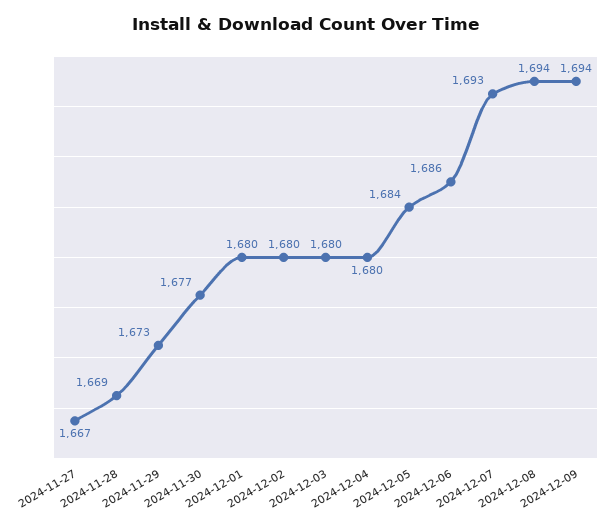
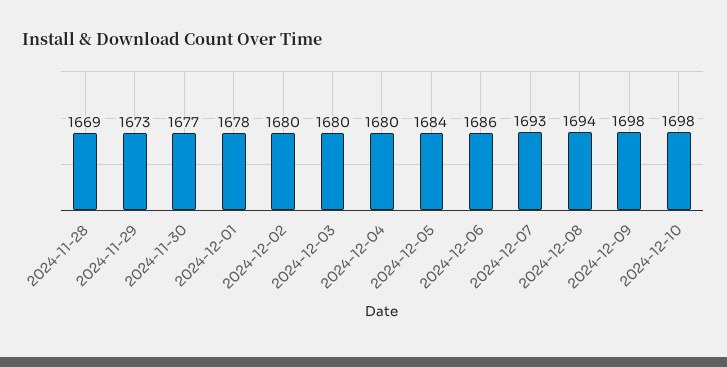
2024-11-27: 1667 -> none
2024-12-01: 1680 -> 1678
2024-12-09: 1694 -> 1698
2024-12-10: none -> 1698

